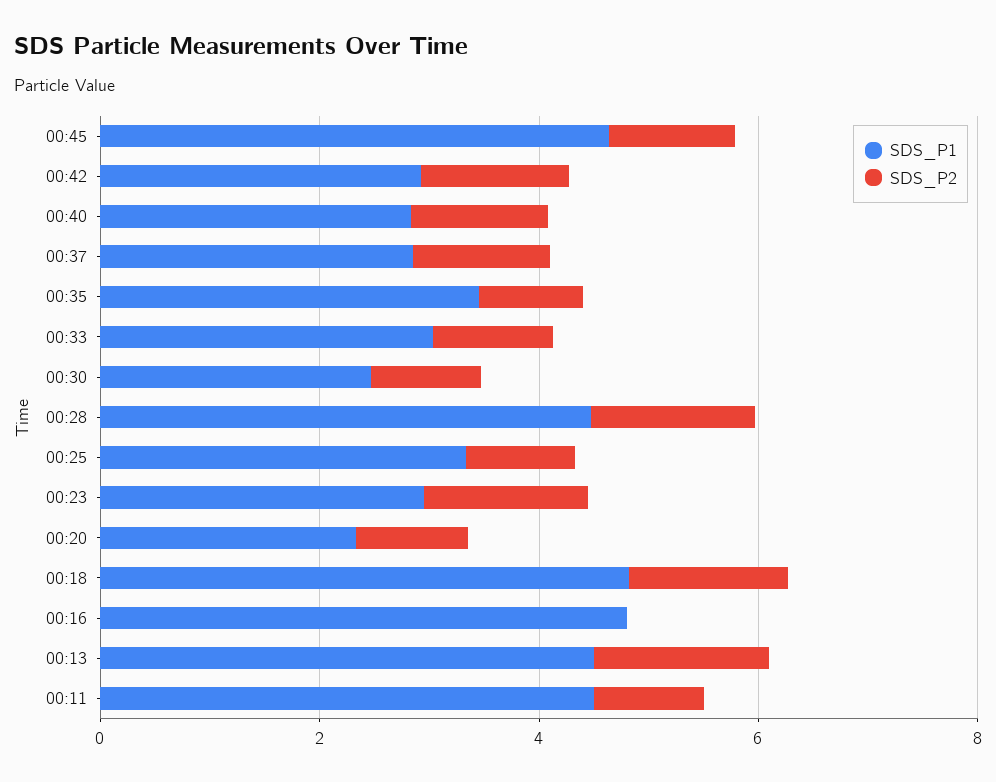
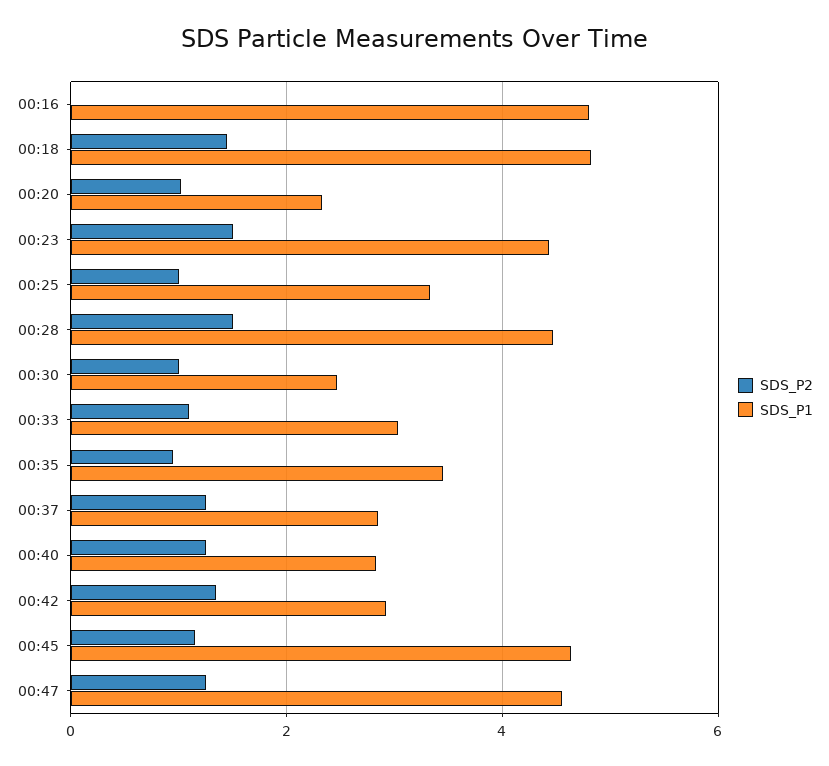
SDS_P1, 00:23: 3 -> 4.4
SDS_P1, 00:13: 4.5 -> none
SDS_P2, 00:13: 1.5 -> none
SDS_P1, 00:11: 4.5 -> none
SDS_P2, 00:11: 1 -> none
SDS_P2, 00:47: none -> 1.2
SDS_P1, 00:47: none -> 4.6

